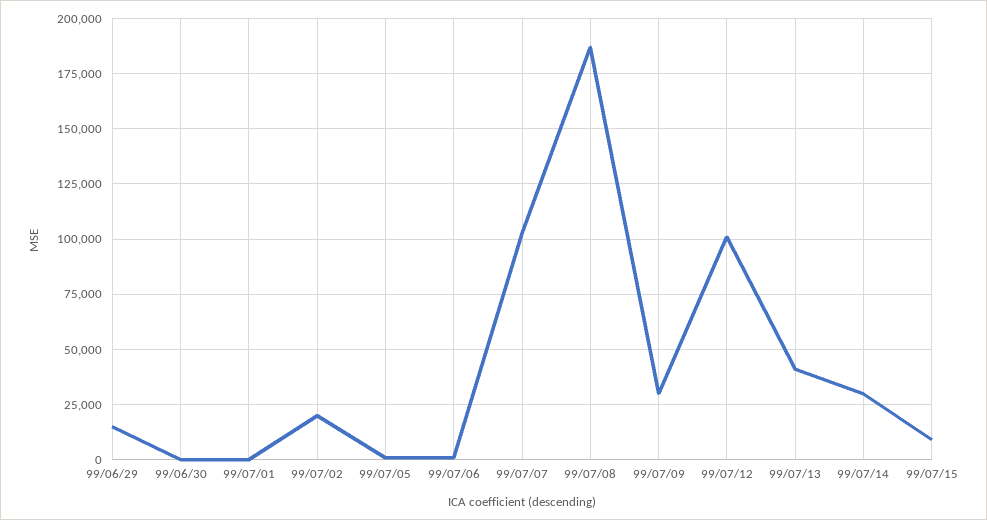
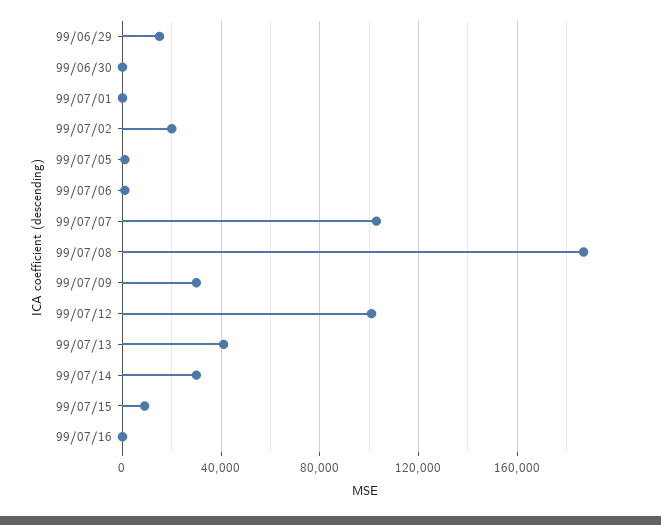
99/07/16: none -> 0

